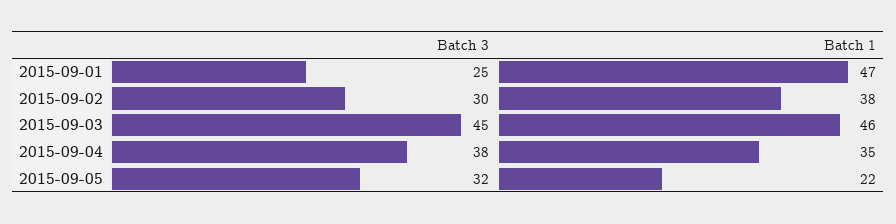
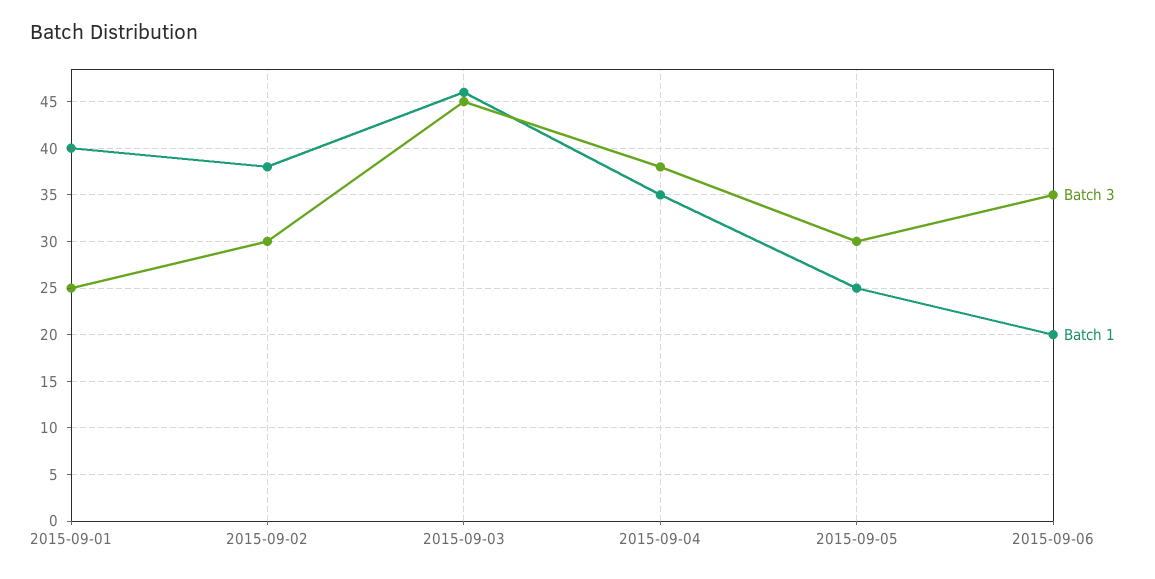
Batch 1, 2015-09-01: 47 -> 40
Batch 3, 2015-09-05: 32 -> 30
Batch 1, 2015-09-05: 22 -> 25
Batch 3, 2015-09-06: none -> 35
Batch 1, 2015-09-06: none -> 20

